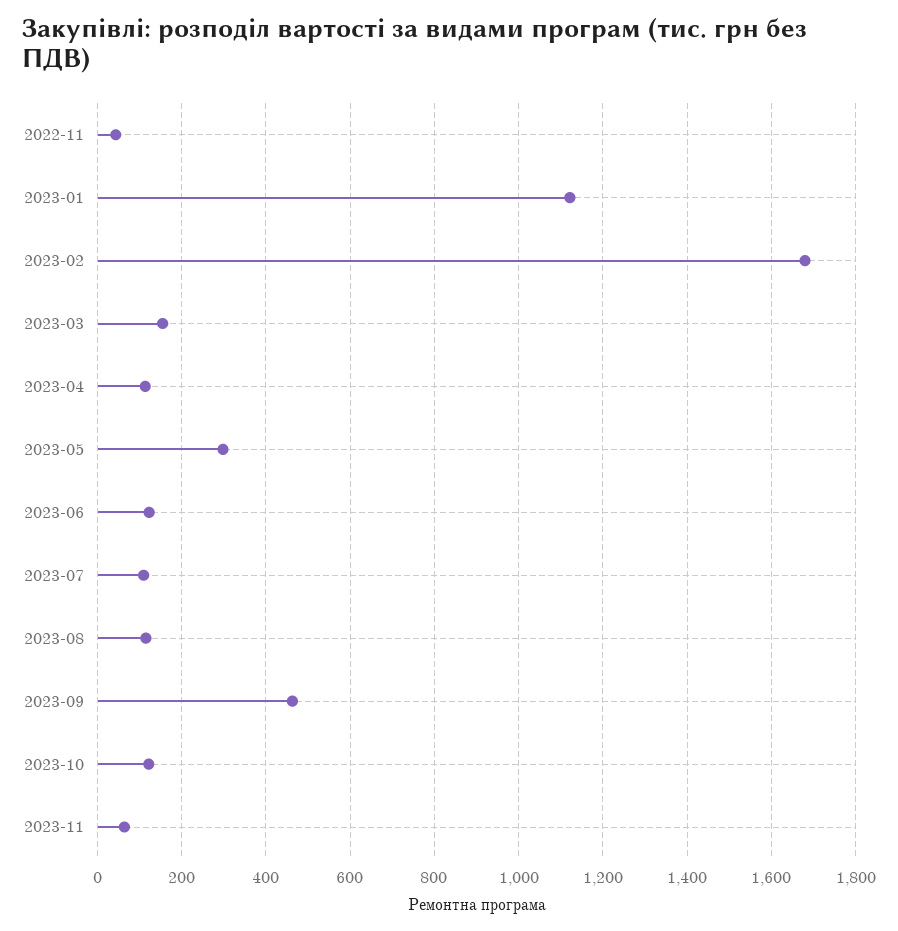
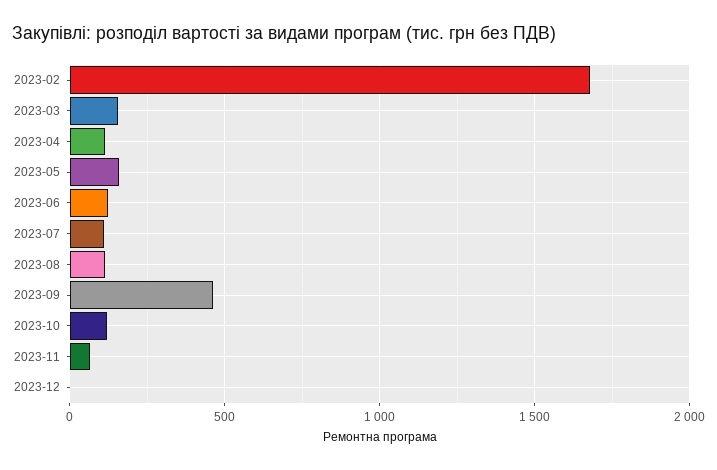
2022-11: 40 -> none
2023-01: 1120 -> none
2023-05: 300 -> 150
2023-12: none -> 0

